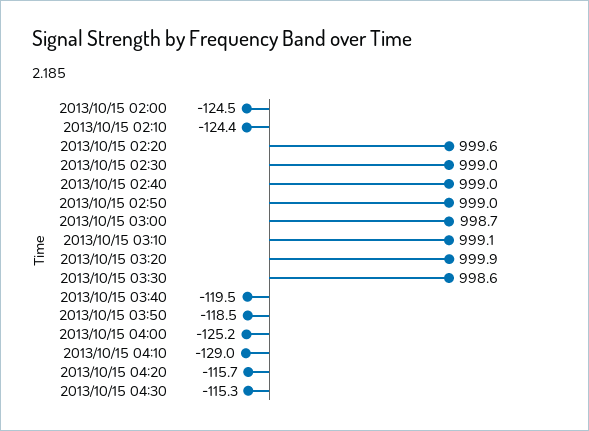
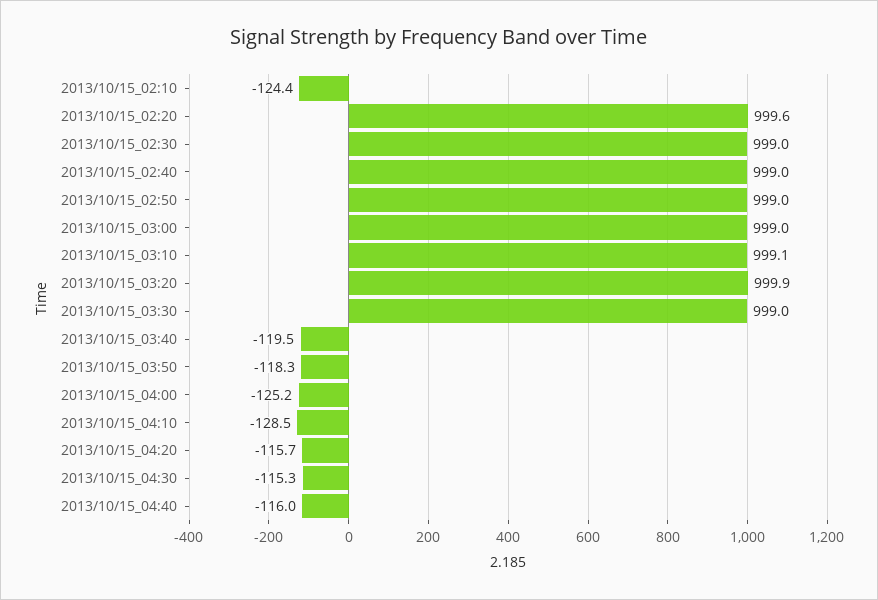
2013/10/15 02:00: -124.5 -> none
2013/10/15 03:00: 998.7 -> 999
2013/10/15 03:30: 998.6 -> 999
2013/10/15 03:50: -118.5 -> -118.3
2013/10/15 04:10: -129 -> -128.5
2013/10/15_04:40: none -> -116

